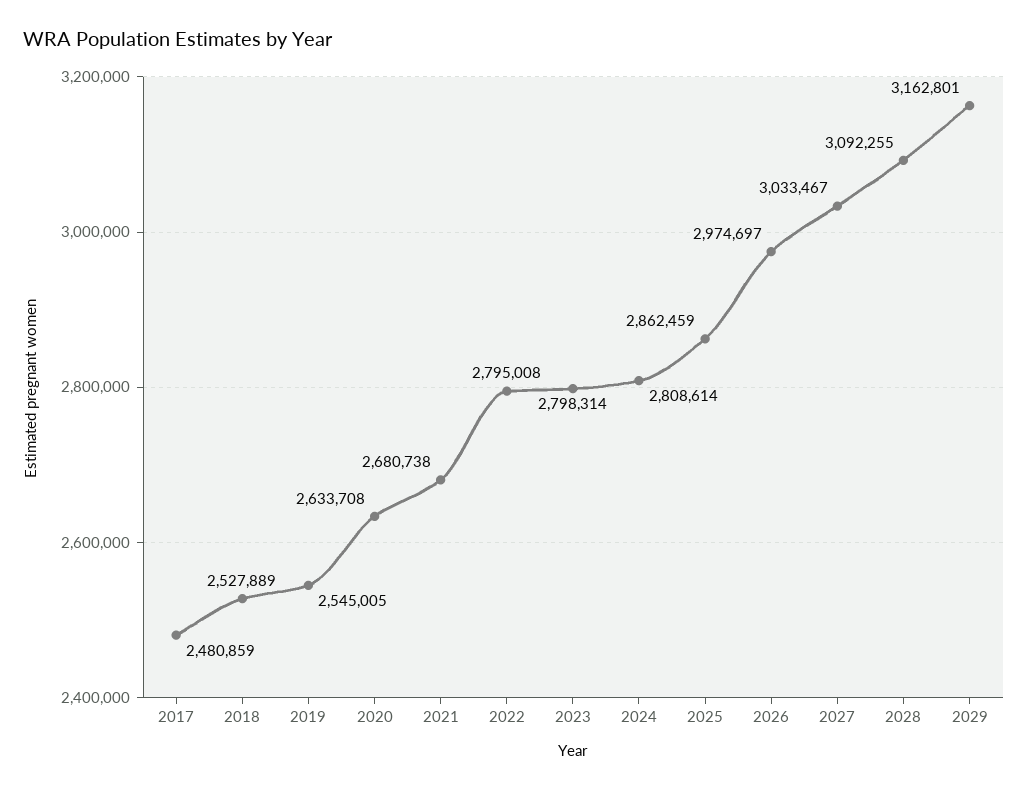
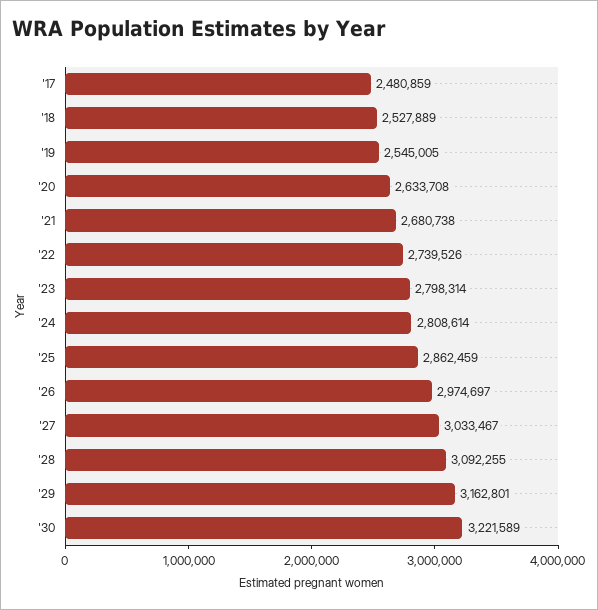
2022: 2795008 -> 2739526
'30: none -> 3221589

